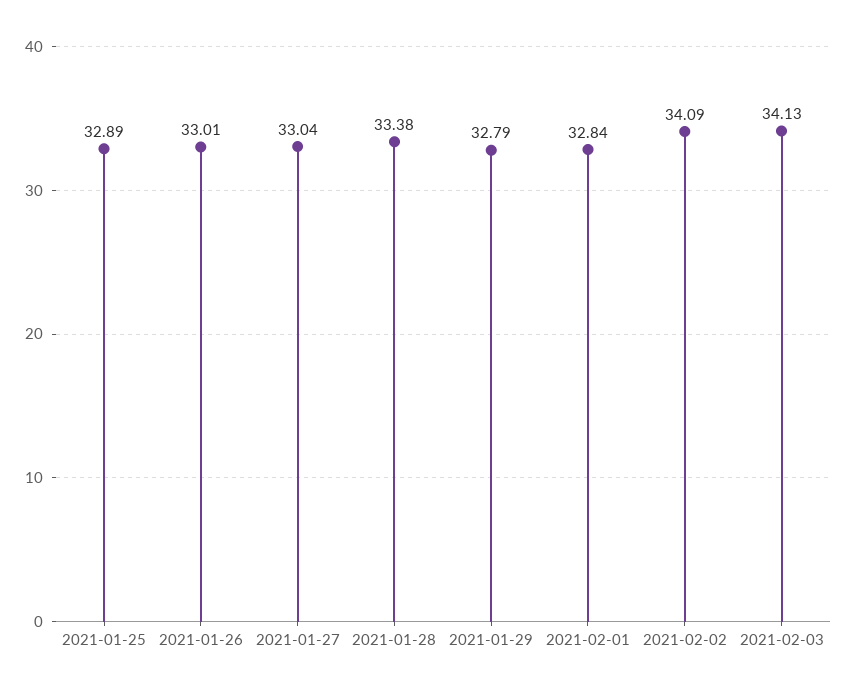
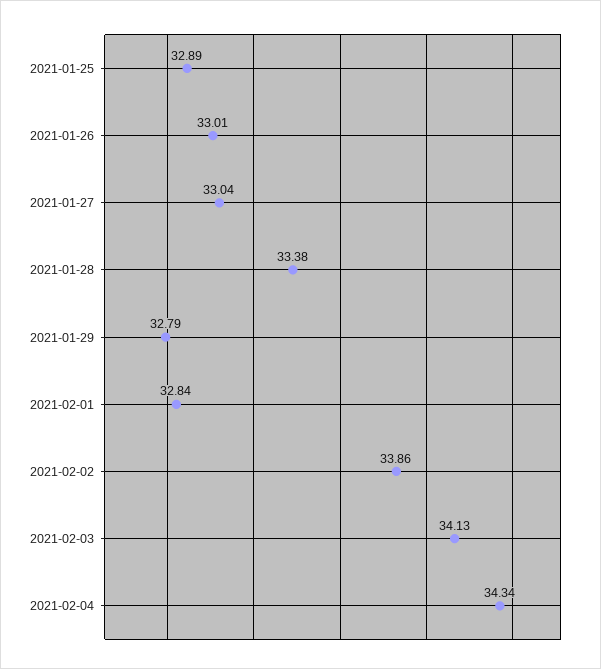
2021-02-02: 34.09 -> 33.86
2021-02-04: none -> 34.34

